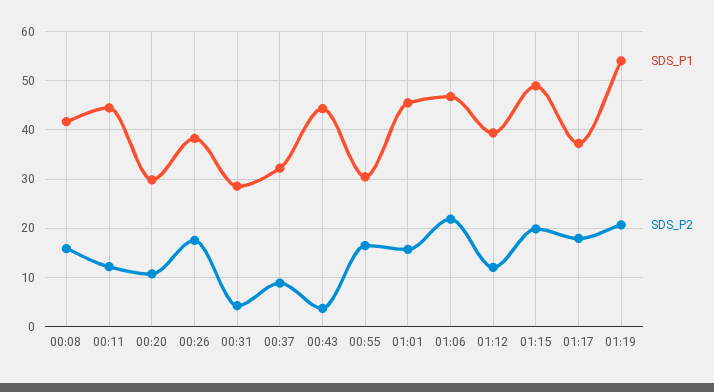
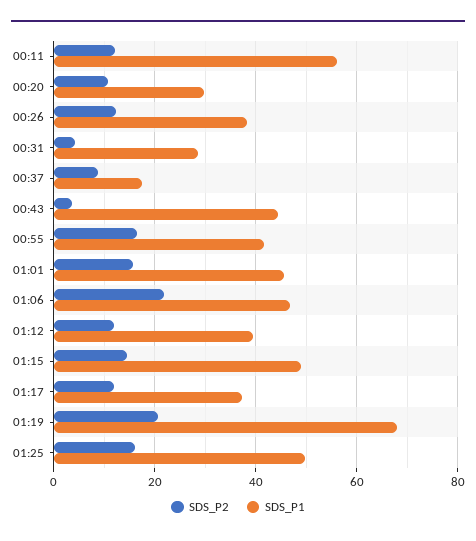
SDS_P1, 00:08: 42 -> none
SDS_P2, 00:08: 16 -> none
SDS_P1, 00:11: 44 -> 56
SDS_P2, 00:26: 18 -> 12
SDS_P1, 00:37: 32 -> 18
SDS_P1, 00:55: 30 -> 42
SDS_P2, 01:15: 20 -> 14
SDS_P2, 01:17: 18 -> 12
SDS_P1, 01:19: 54 -> 68
SDS_P2, 01:25: none -> 16
SDS_P1, 01:25: none -> 50

